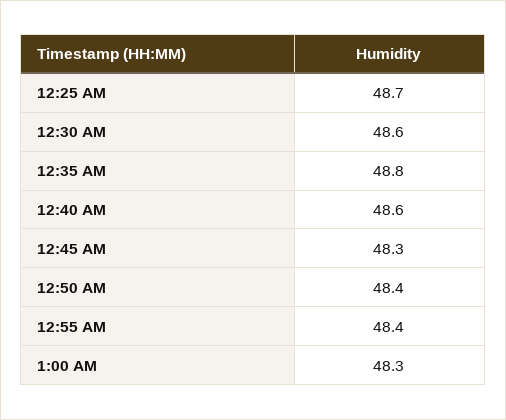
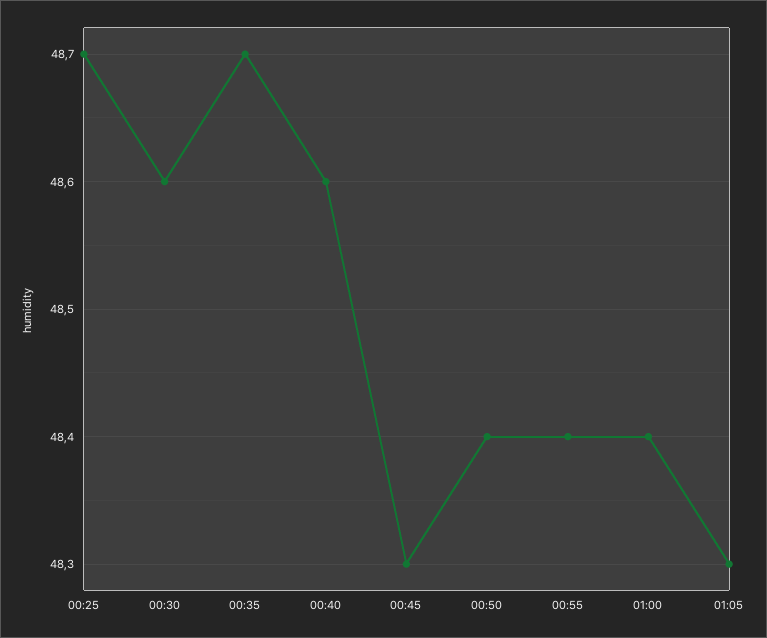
12:35 AM: 48.8 -> 48.7
1:00 AM: 48.3 -> 48.4
01:05: none -> 48.3

